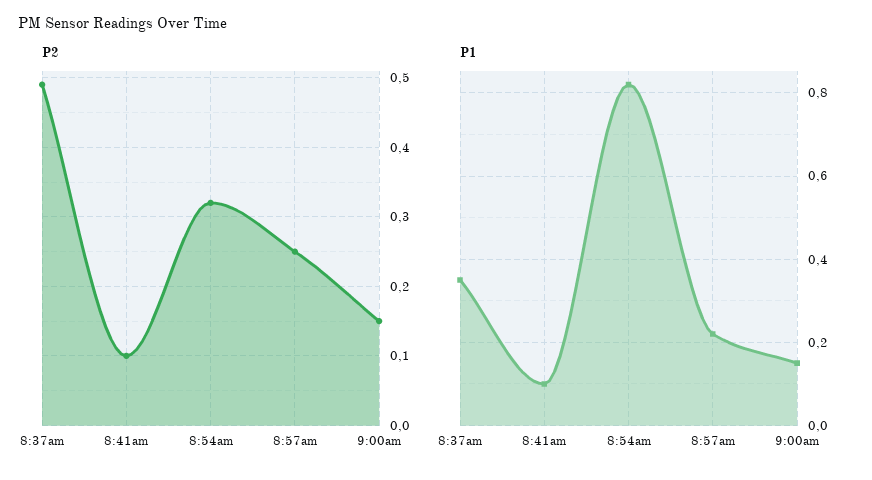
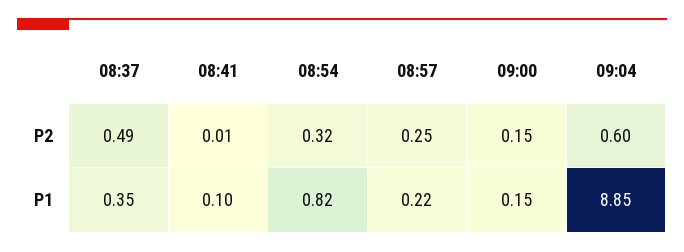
P2, 8:41am: 0.1 -> 0.01
P2, 09:04: none -> 0.6
P1, 09:04: none -> 8.85

